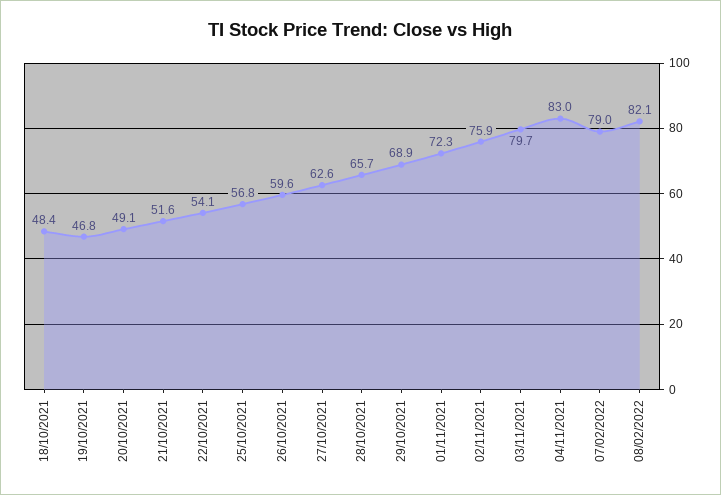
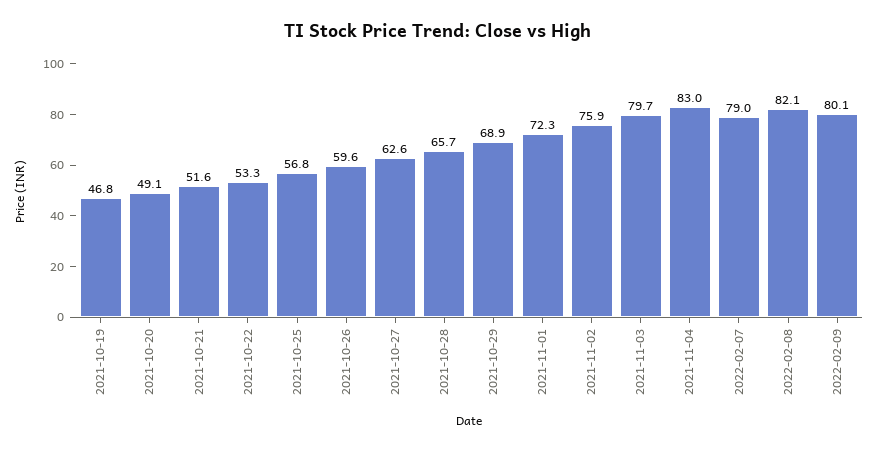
18/10/2021: 48.4 -> none
22/10/2021: 54.1 -> 53.3
2022-02-09: none -> 80.1

